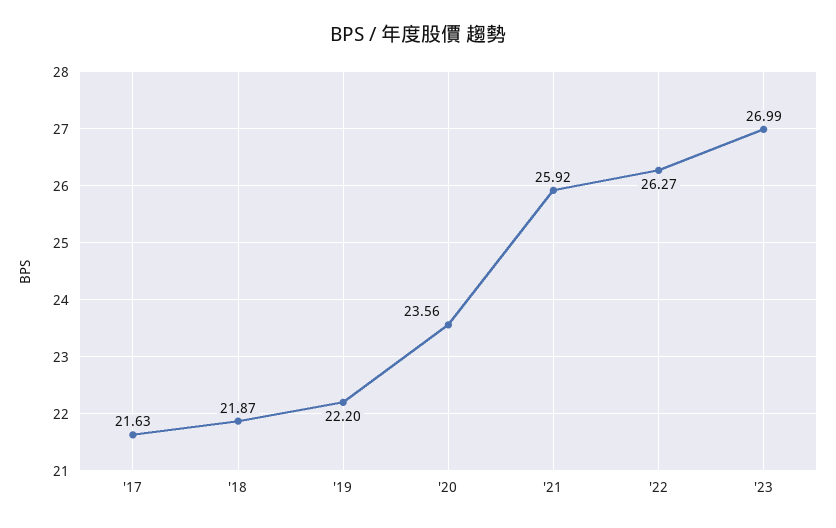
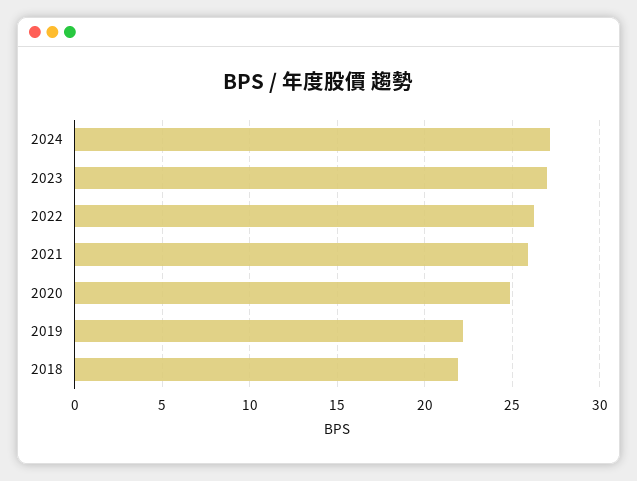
'17: 21.63 -> none
'20: 23.56 -> 25
2024: none -> 27

